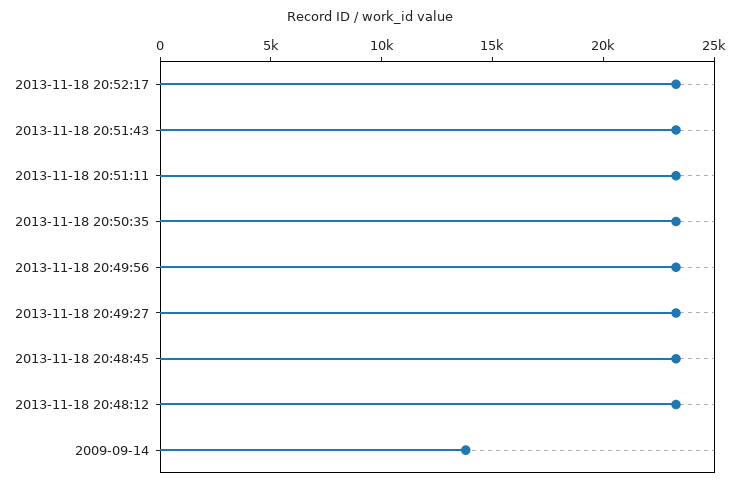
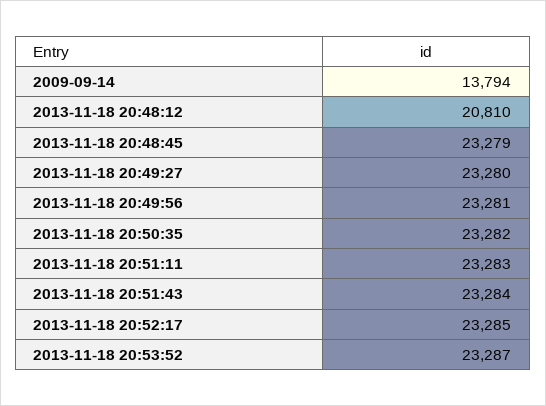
2013-11-18 20:48:12: 23000 -> 20810
2013-11-18 20:53:52: none -> 23287

